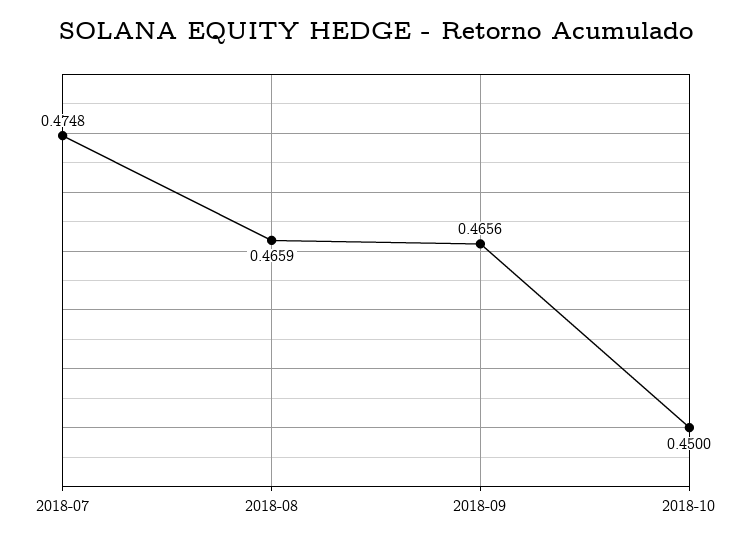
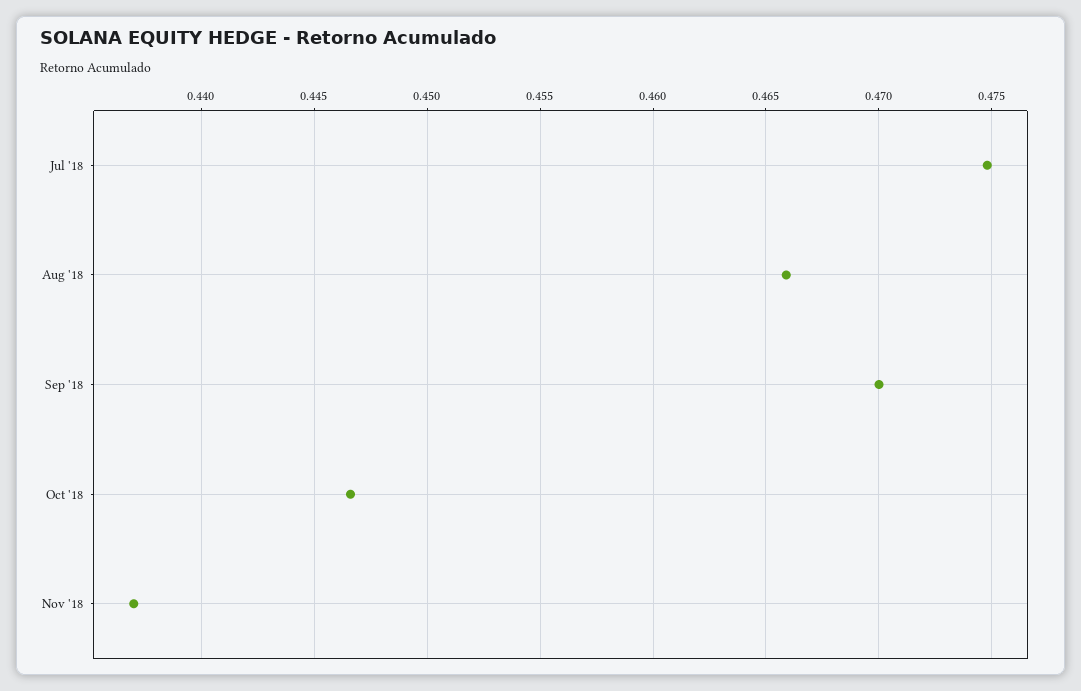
2018-09: 0.4656 -> 0.47
2018-10: 0.45 -> 0.4465
Nov '18: none -> 0.437

